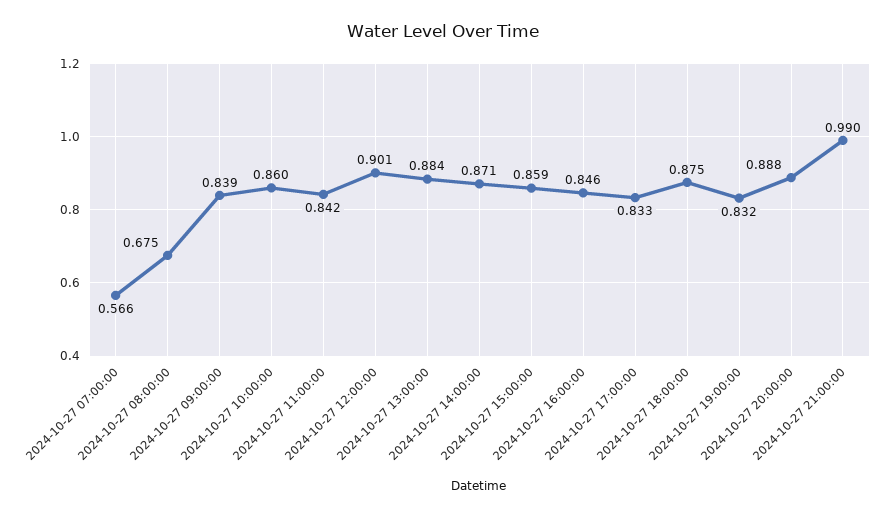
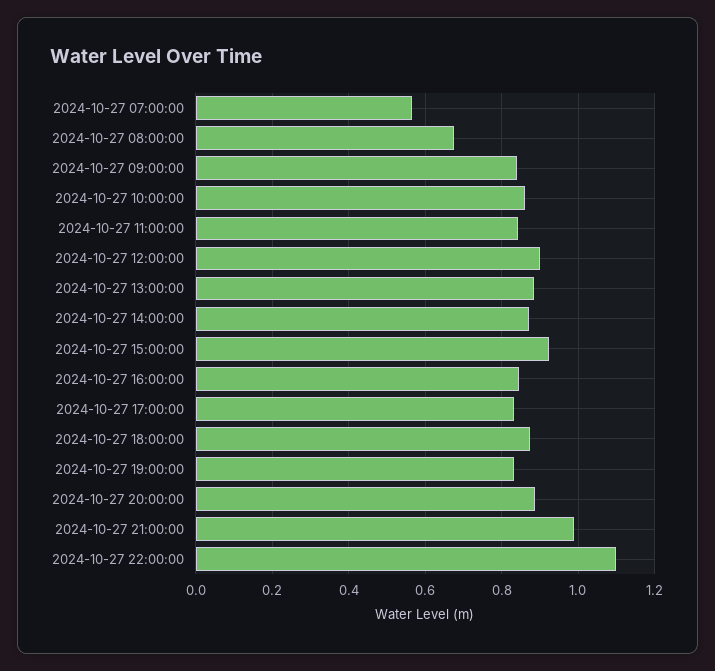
2024-10-27 15:00:00: 0.859 -> 0.92
2024-10-27 22:00:00: none -> 1.1

